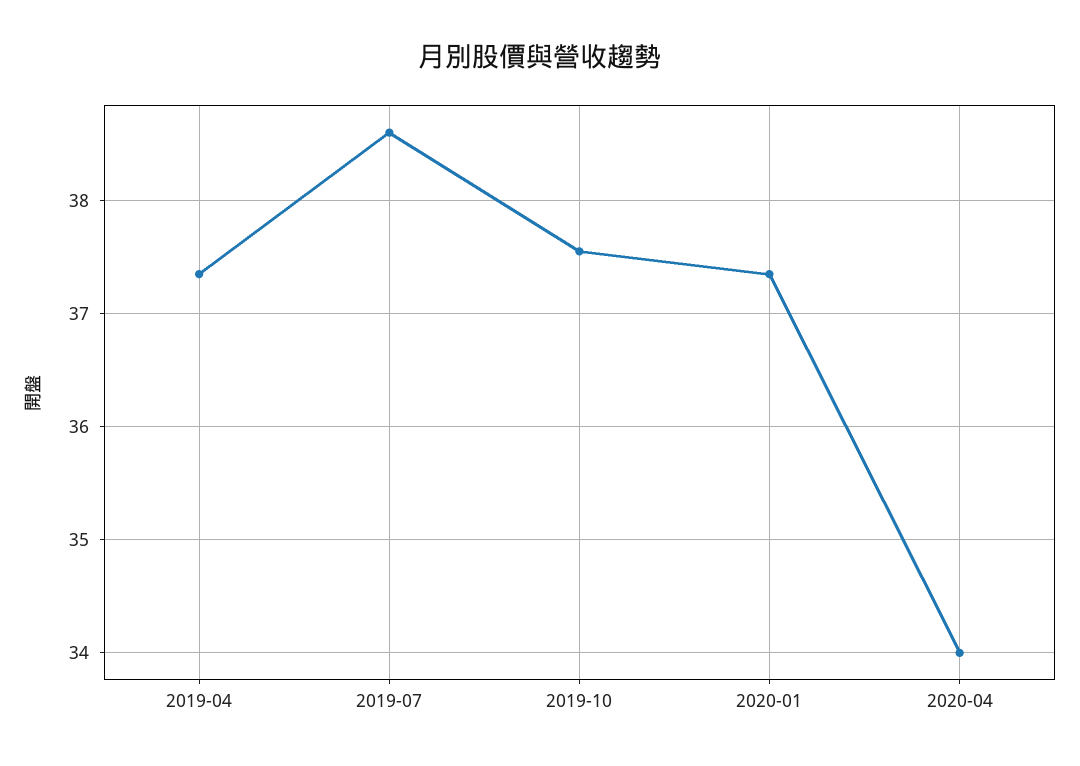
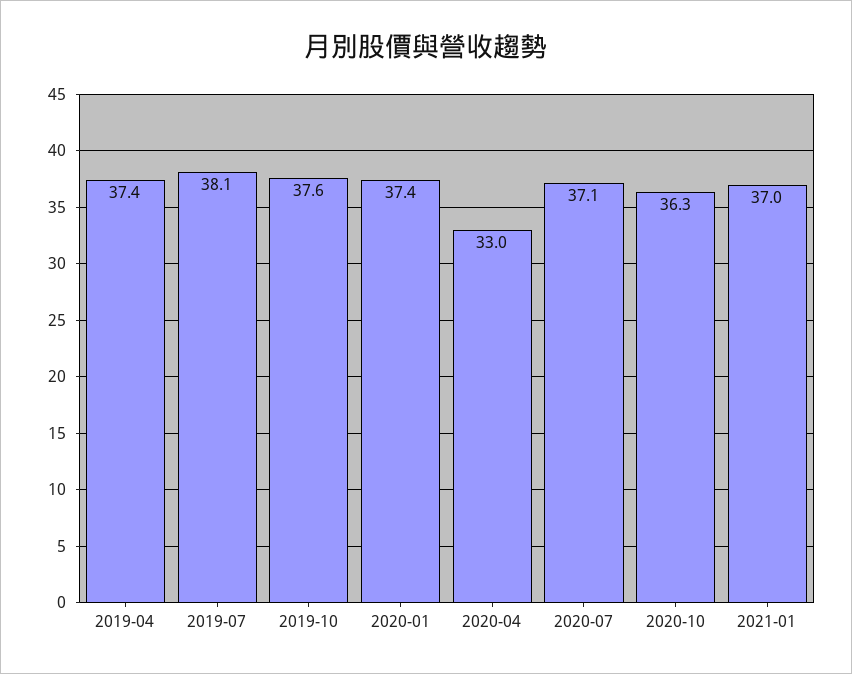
2019-07: 38.6 -> 38.1
2020-04: 34 -> 33
2020-07: none -> 37.1
2020-10: none -> 36.3
2021-01: none -> 37

